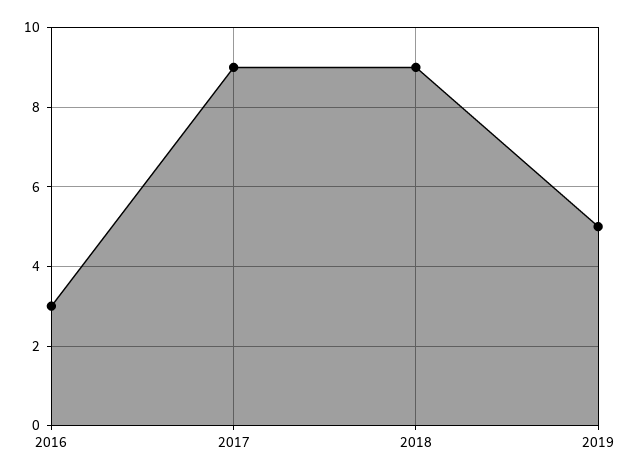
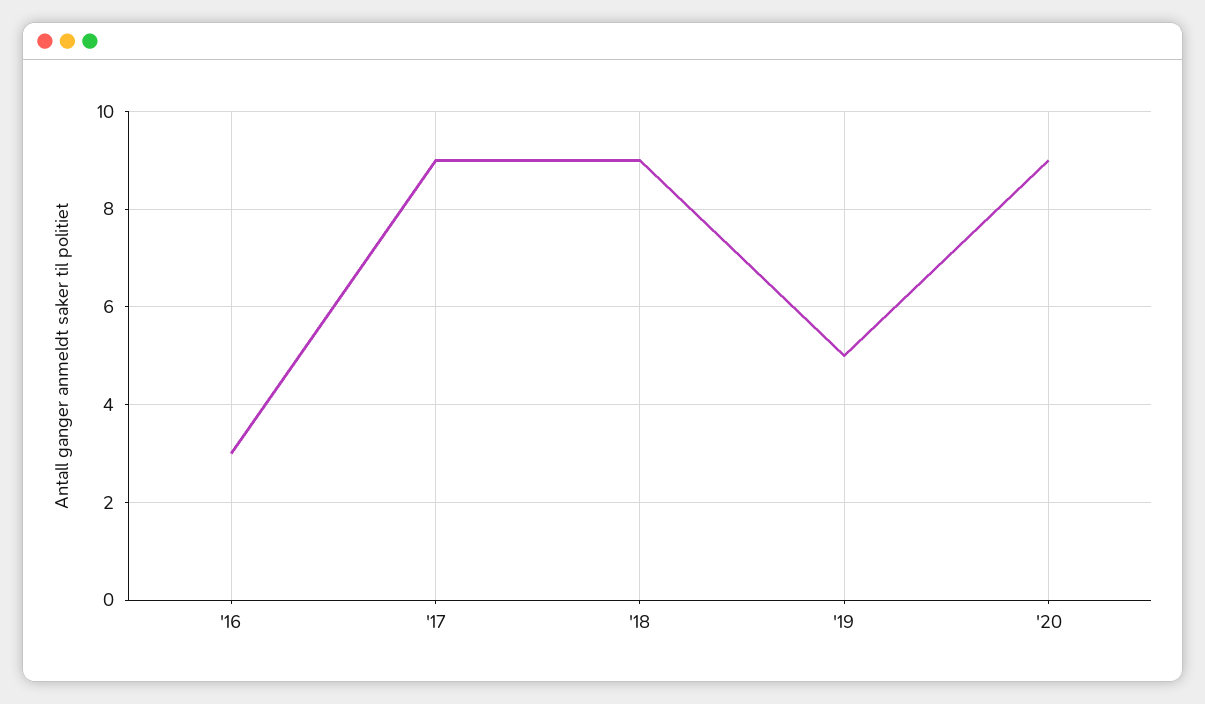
'20: none -> 9

